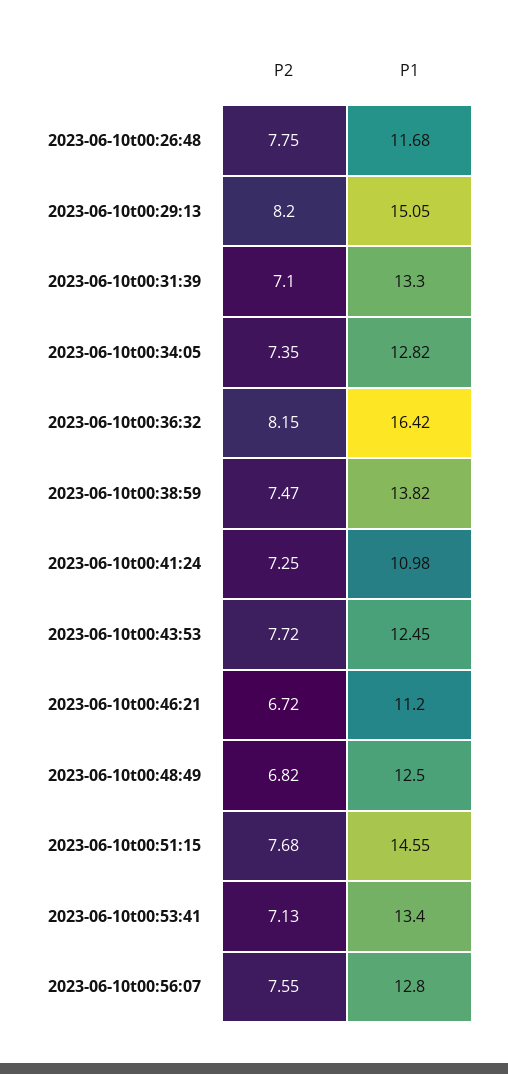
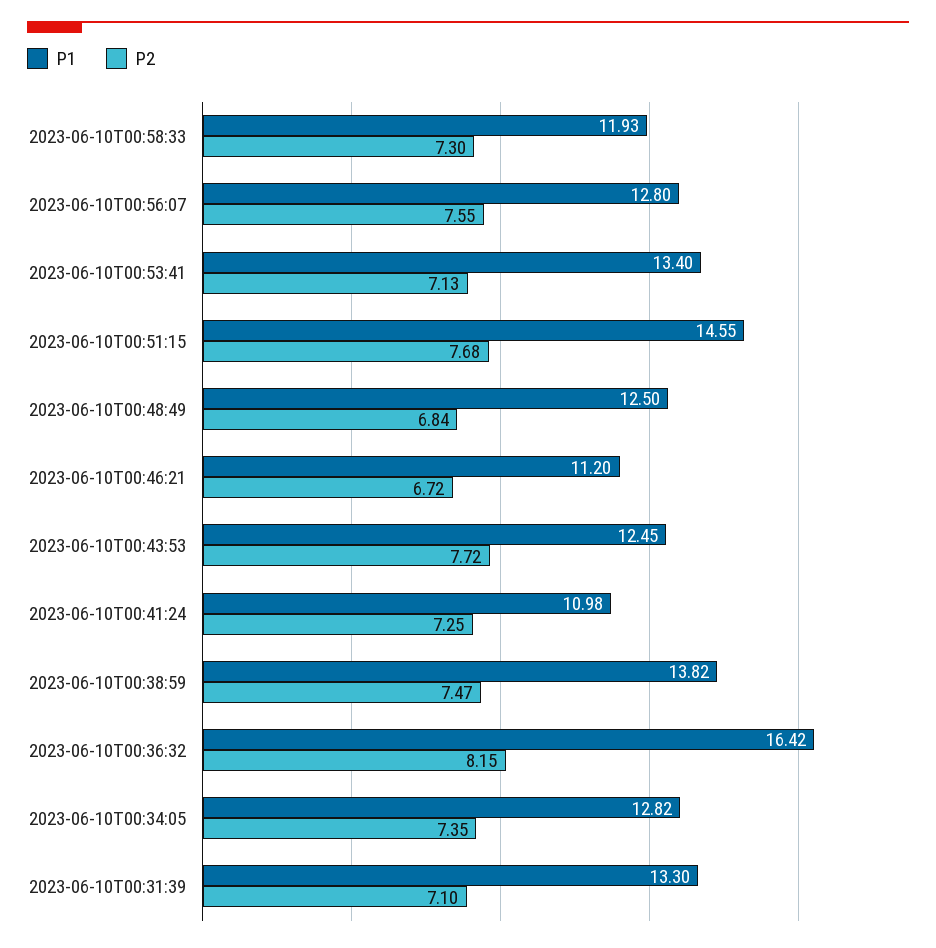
P2, 2023-06-10t00:26:48: 7.75 -> none
P1, 2023-06-10t00:26:48: 11.68 -> none
P2, 2023-06-10t00:29:13: 8.2 -> none
P1, 2023-06-10t00:29:13: 15.05 -> none
P2, 2023-06-10t00:48:49: 6.82 -> 6.84
P1, 2023-06-10T00:58:33: none -> 11.93
P2, 2023-06-10T00:58:33: none -> 7.3

